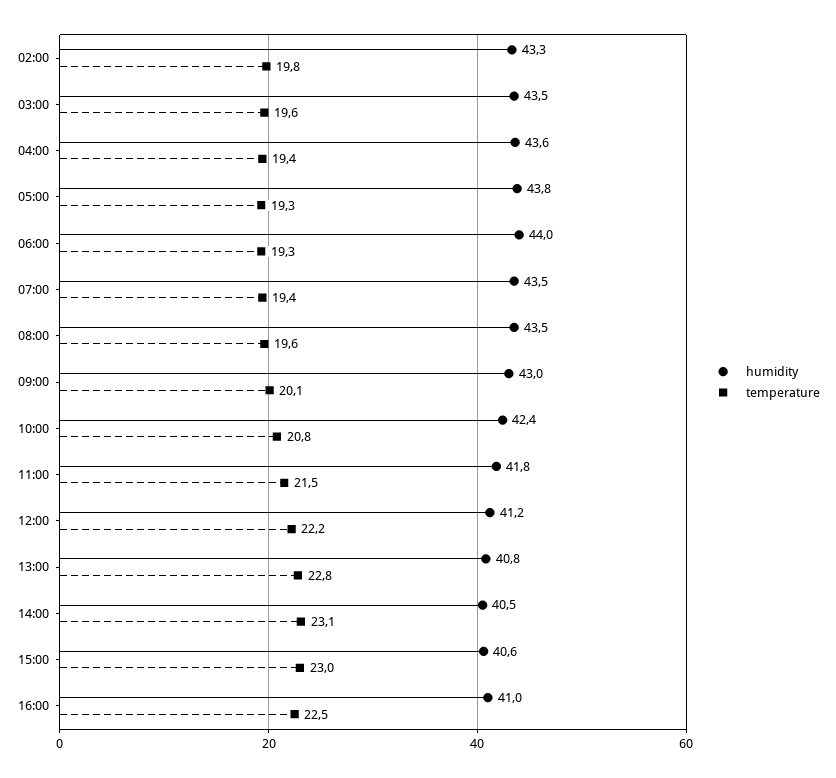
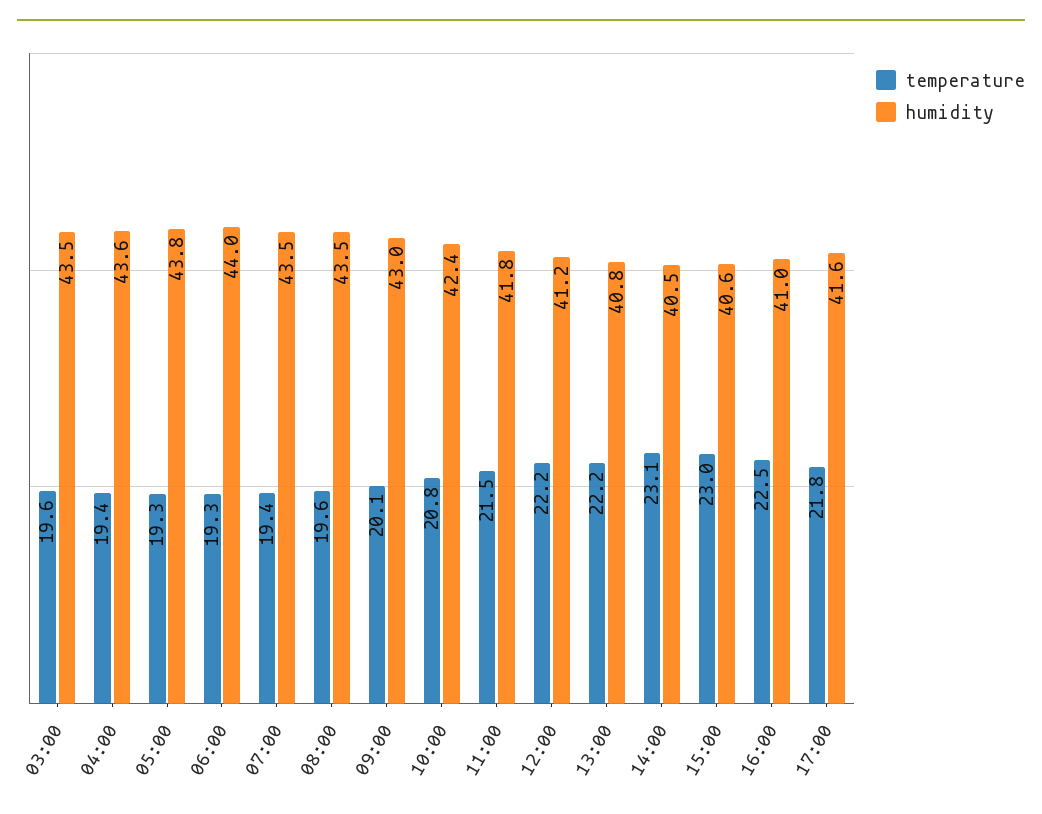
humidity, 02:00: 43.3 -> none
temperature, 02:00: 19.8 -> none
temperature, 13:00: 22.8 -> 22.2
temperature, 17:00: none -> 21.8
humidity, 17:00: none -> 41.6

